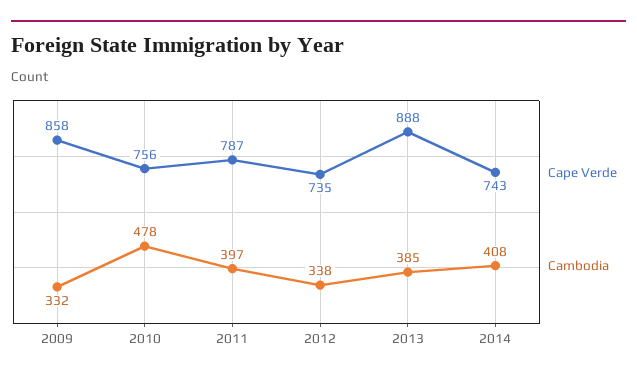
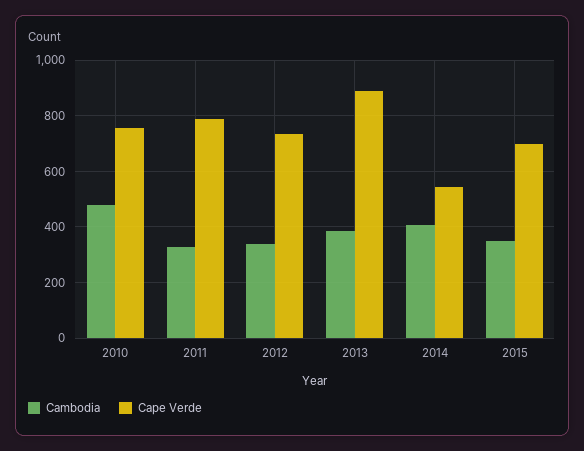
Cape Verde, 2009: 858 -> none
Cambodia, 2009: 332 -> none
Cambodia, 2011: 397 -> 325
Cape Verde, 2014: 743 -> 550
Cambodia, 2015: none -> 350
Cape Verde, 2015: none -> 700

